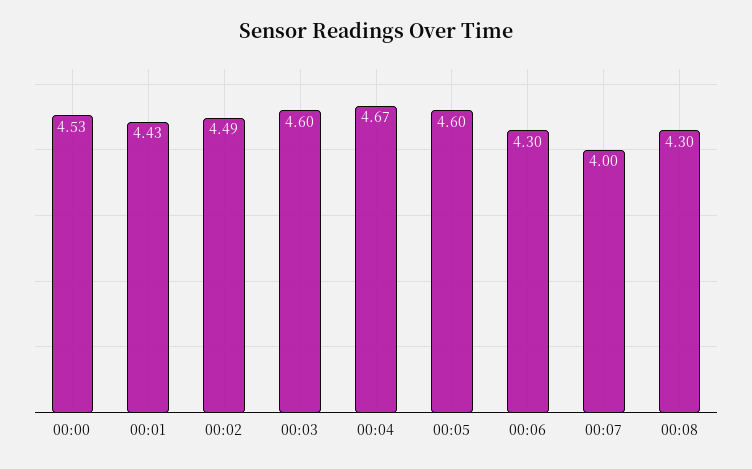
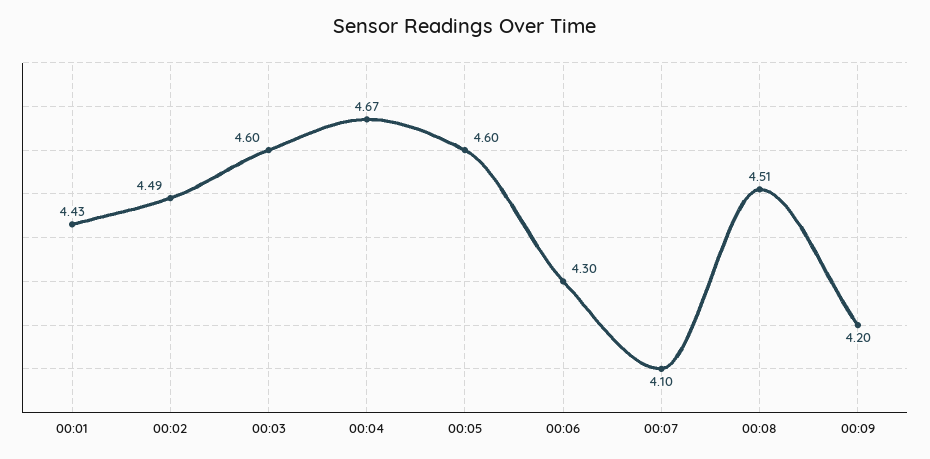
00:00: 4.53 -> none
00:07: 4 -> 4.1
00:08: 4.3 -> 4.51
00:09: none -> 4.2

